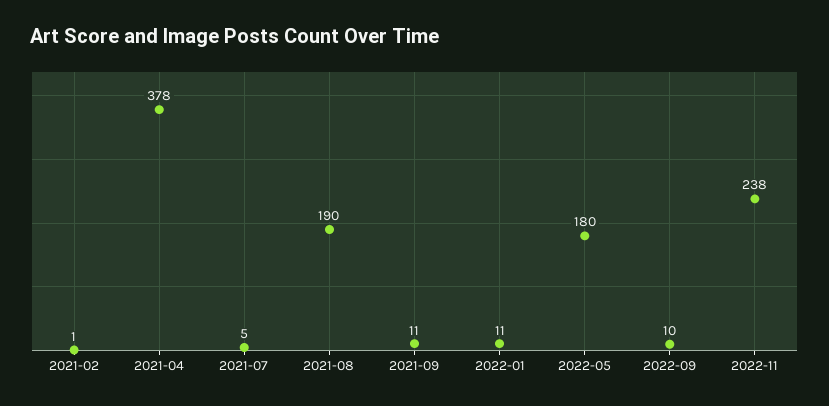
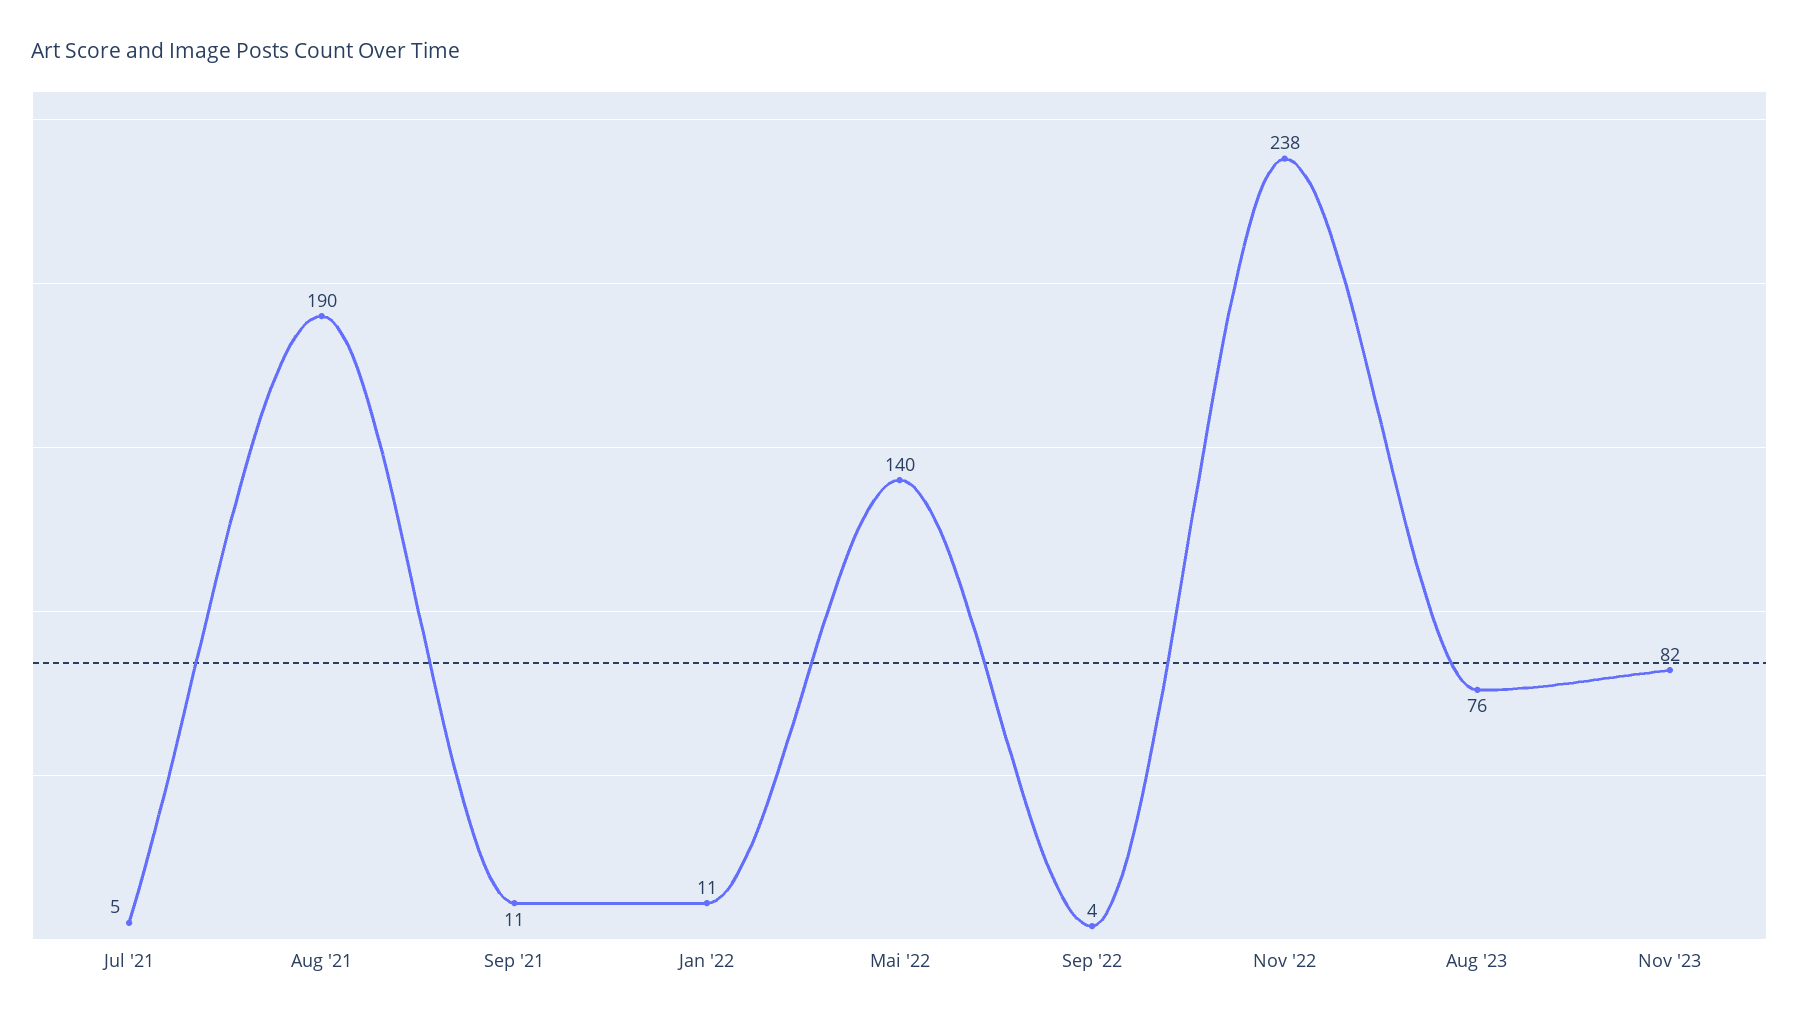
2021-02: 1 -> none
2021-04: 378 -> none
2022-05: 180 -> 140
2022-09: 10 -> 4
Aug '23: none -> 76
Nov '23: none -> 82

